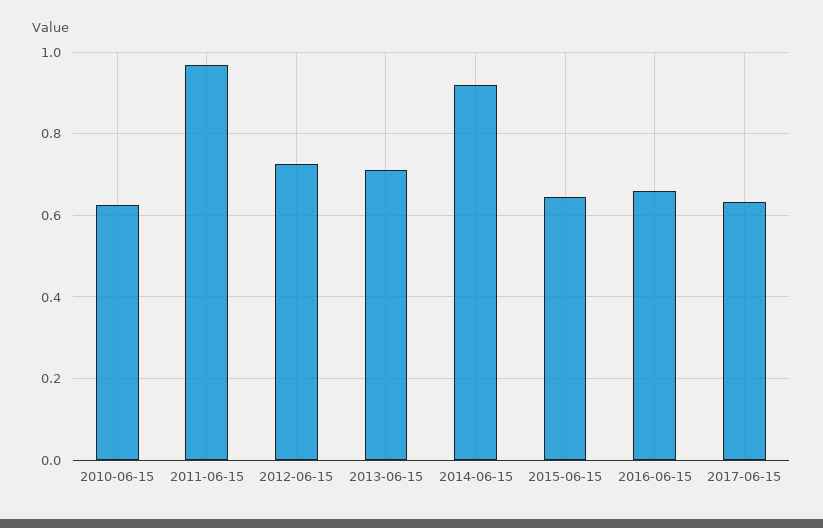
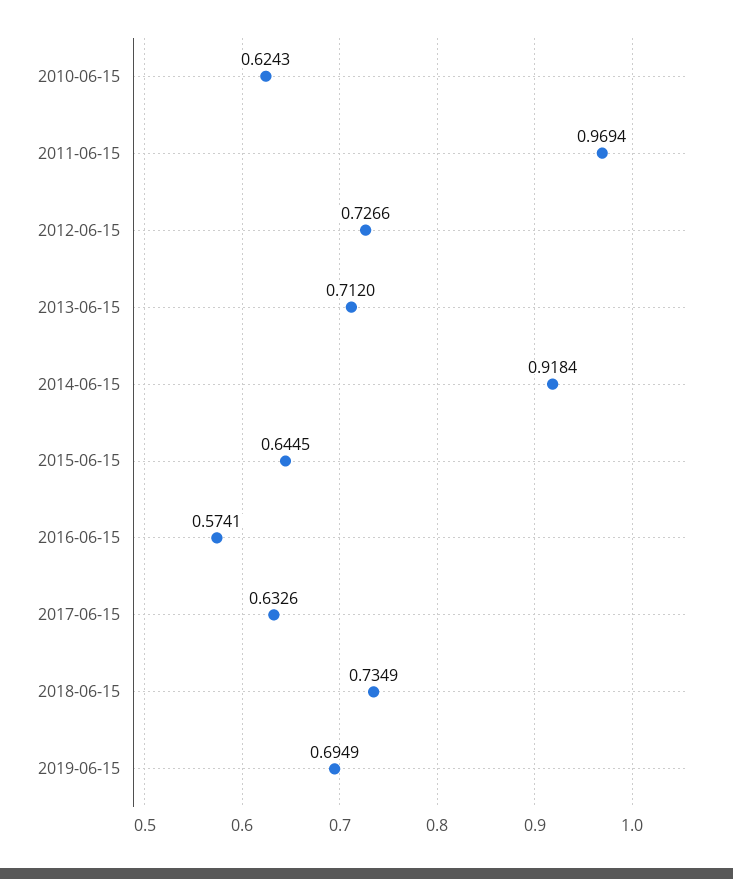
2016-06-15: 0.66 -> 0.5741
2018-06-15: none -> 0.7349
2019-06-15: none -> 0.6949

